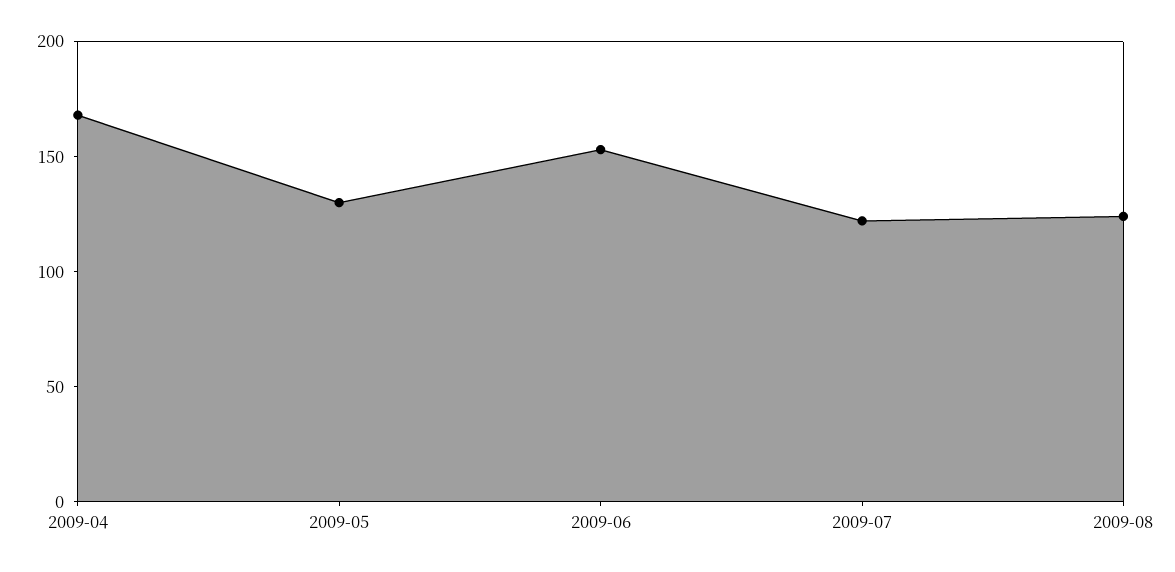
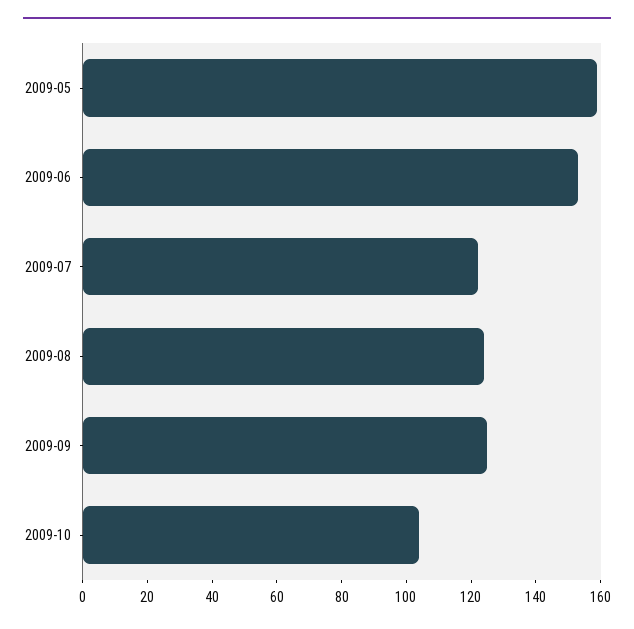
2009-04: 170 -> none
2009-05: 130 -> 160
2009-09: none -> 125
2009-10: none -> 105

